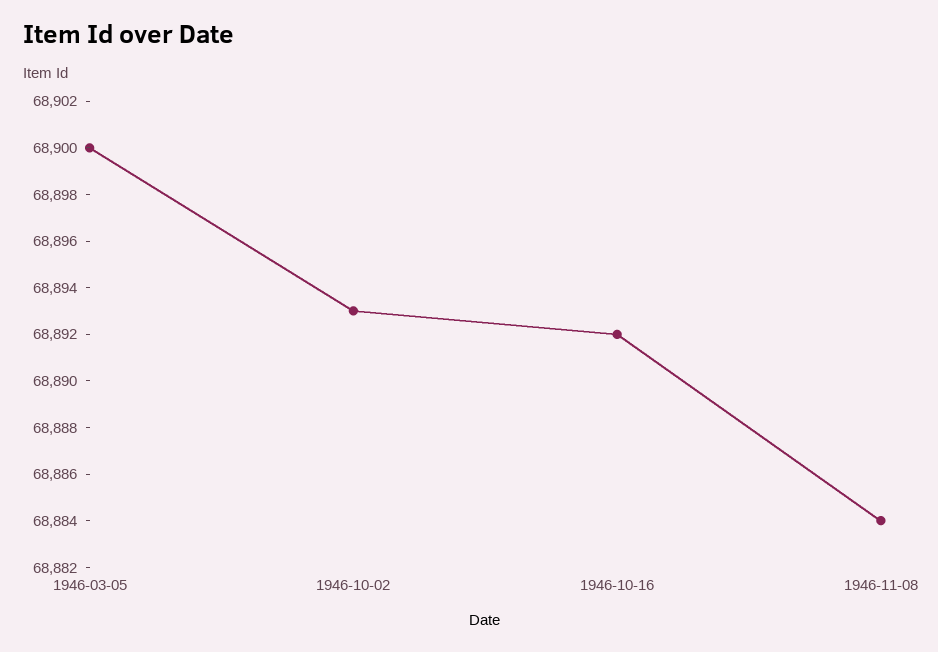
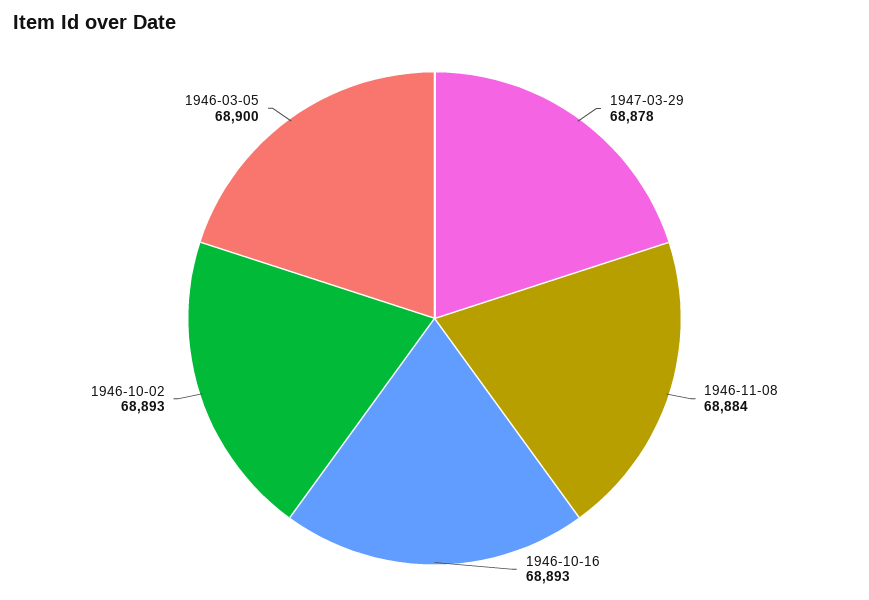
1946-10-16: 68892 -> 68893
1947-03-29: none -> 68878

